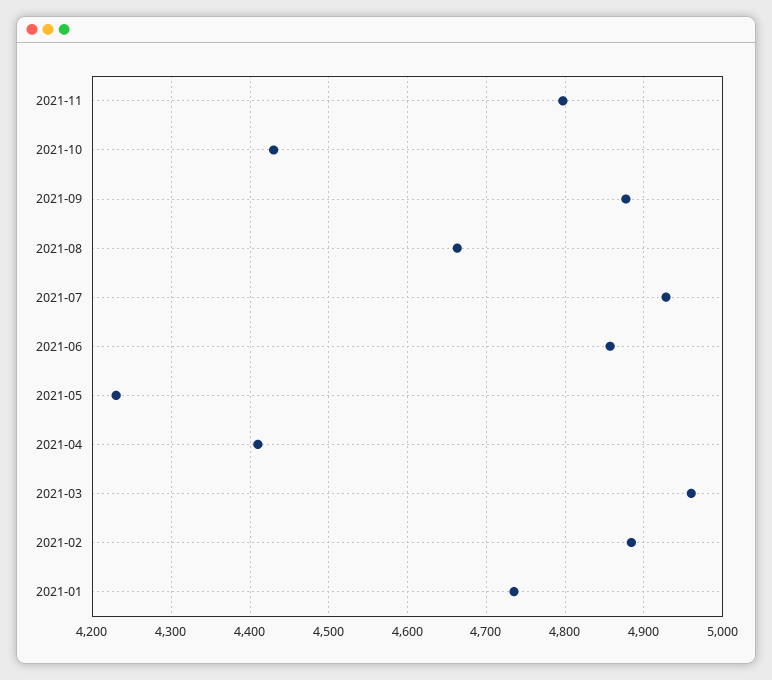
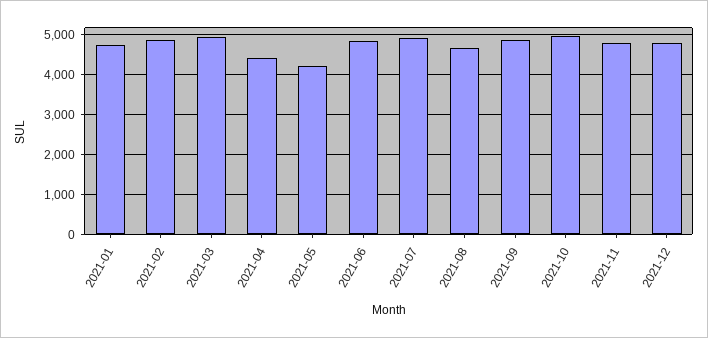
2021-10: 4430 -> 5000
2021-12: none -> 4800

